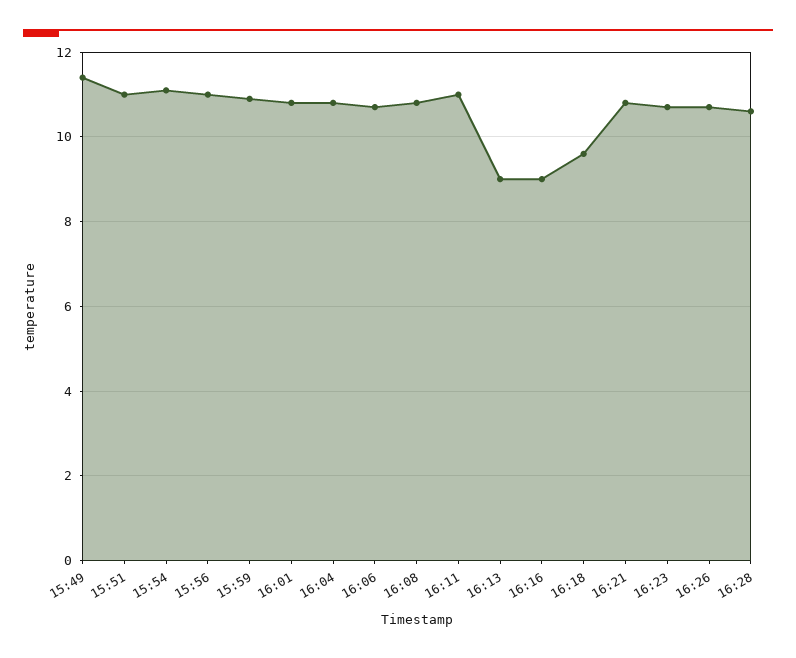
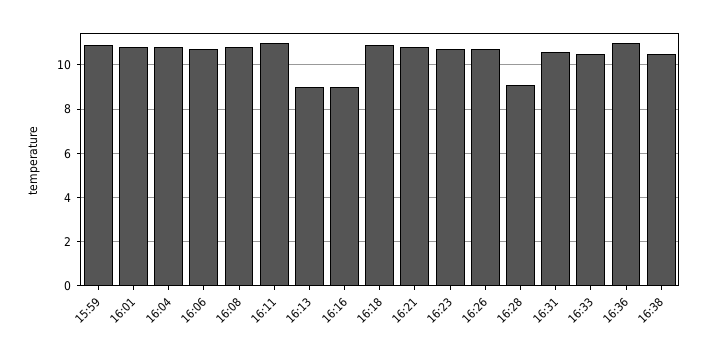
15:49: 11.5 -> none
15:51: 11 -> none
15:54: 11 -> none
15:56: 11 -> none
16:18: 9.5 -> 11
16:28: 10.5 -> 9
16:31: none -> 10.5
16:33: none -> 10.5
16:36: none -> 11
16:38: none -> 10.5

